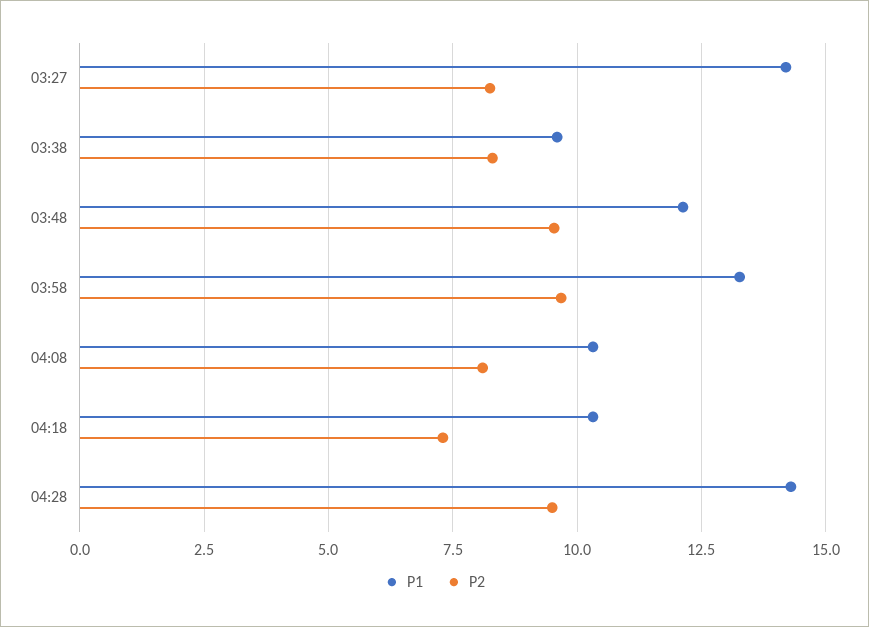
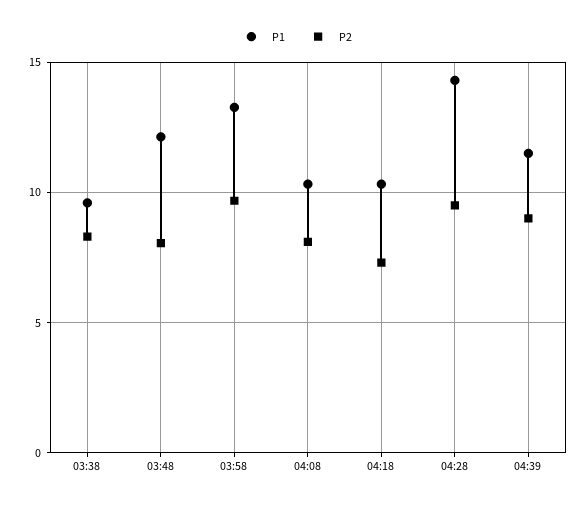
P1, 03:27: 14.25 -> none
P2, 03:27: 8.25 -> none
P2, 03:48: 9.5 -> 8
P1, 04:39: none -> 11.5
P2, 04:39: none -> 9

